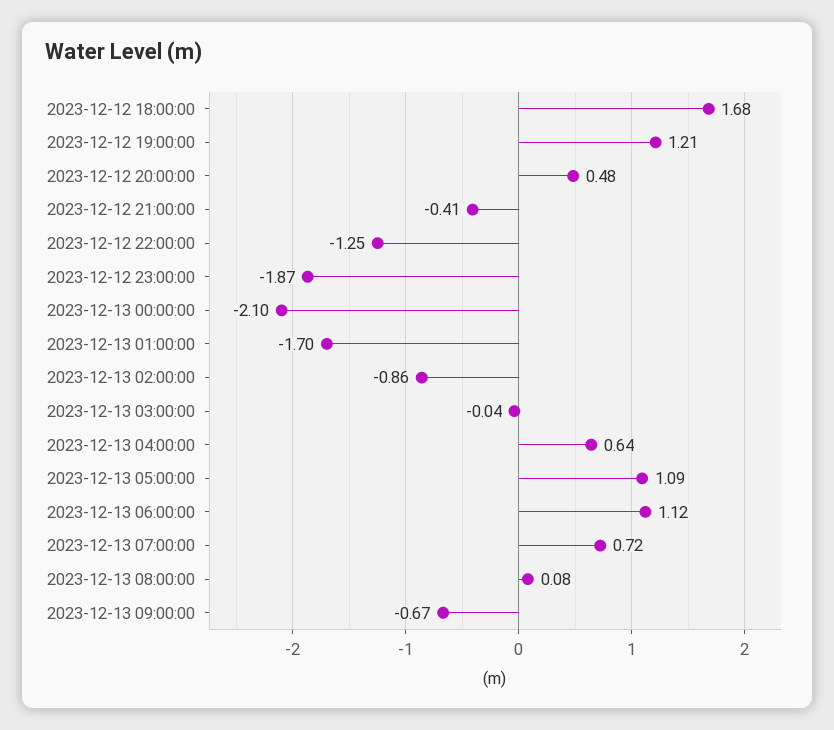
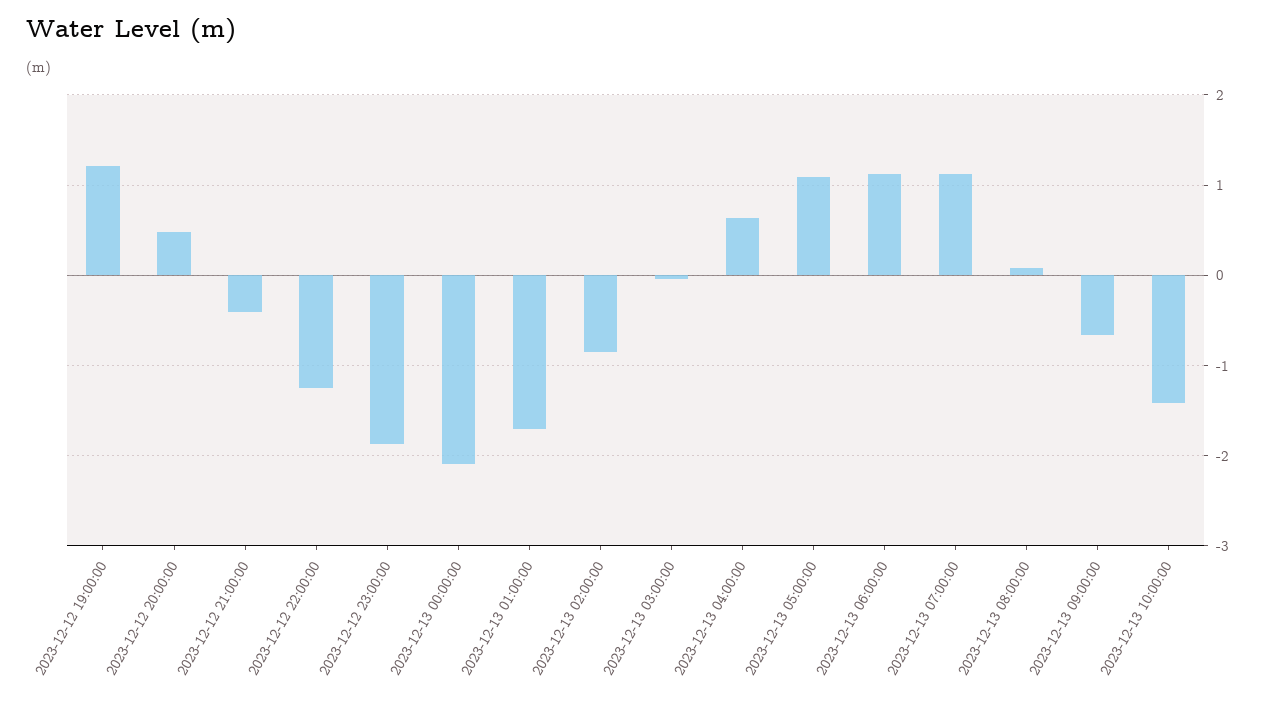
2023-12-12 18:00:00: 1.68 -> none
2023-12-13 07:00:00: 0.72 -> 1.1
2023-12-13 10:00:00: none -> -1.4

